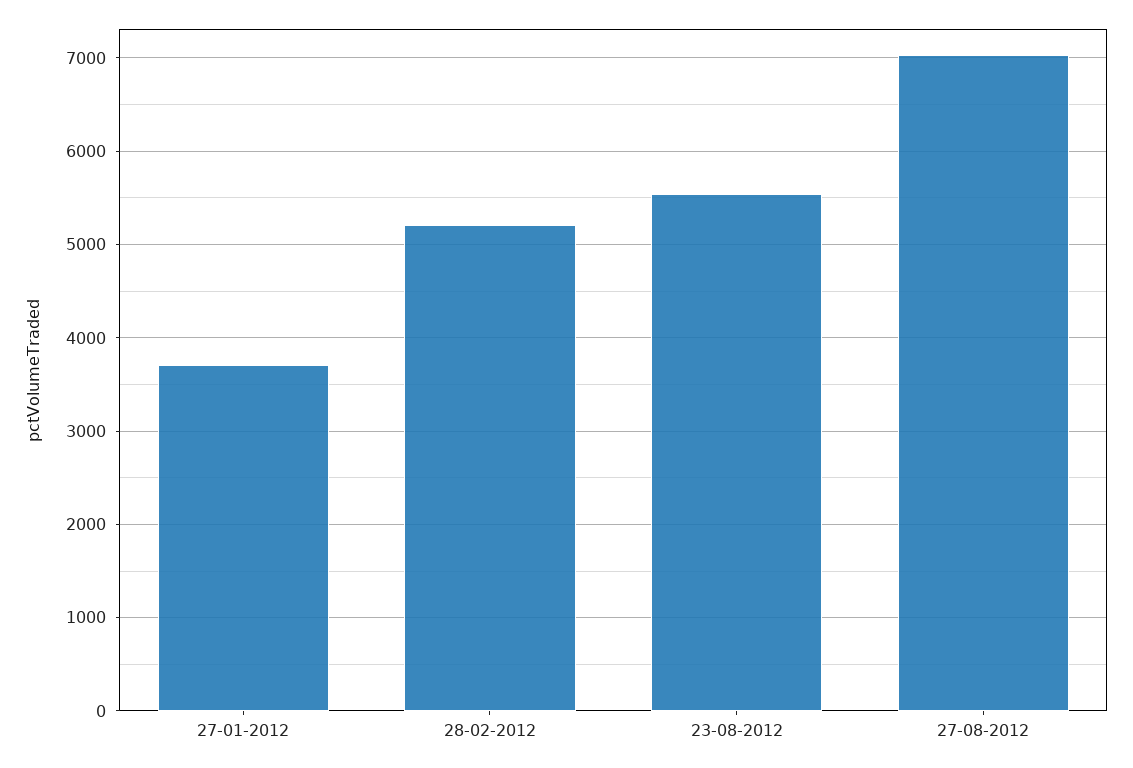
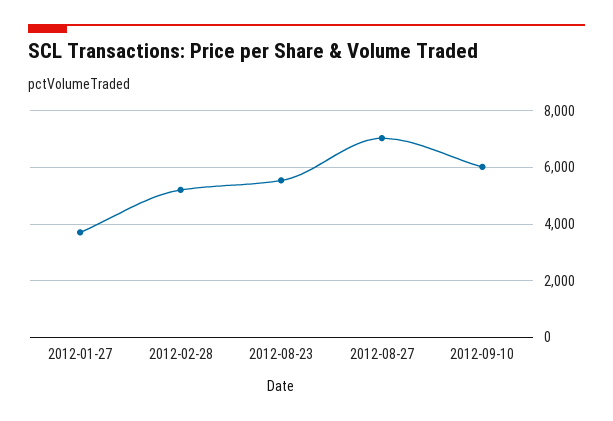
2012-09-10: none -> 6000

